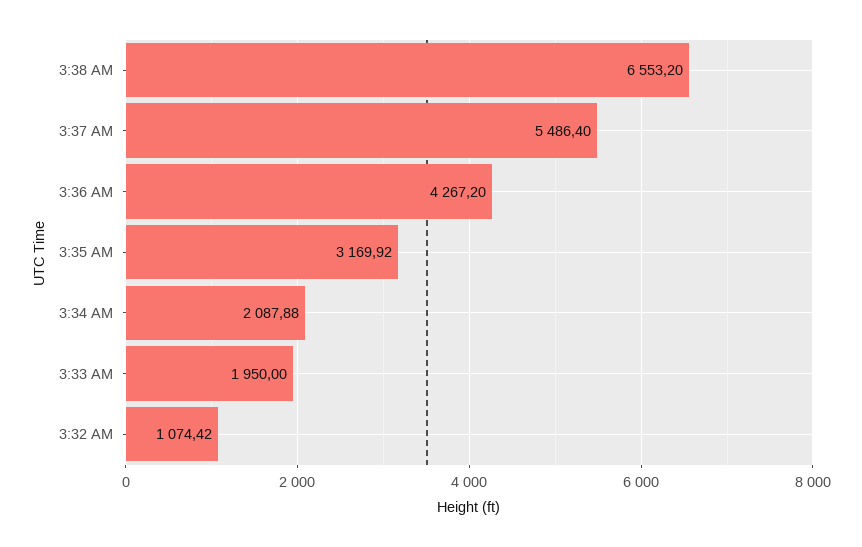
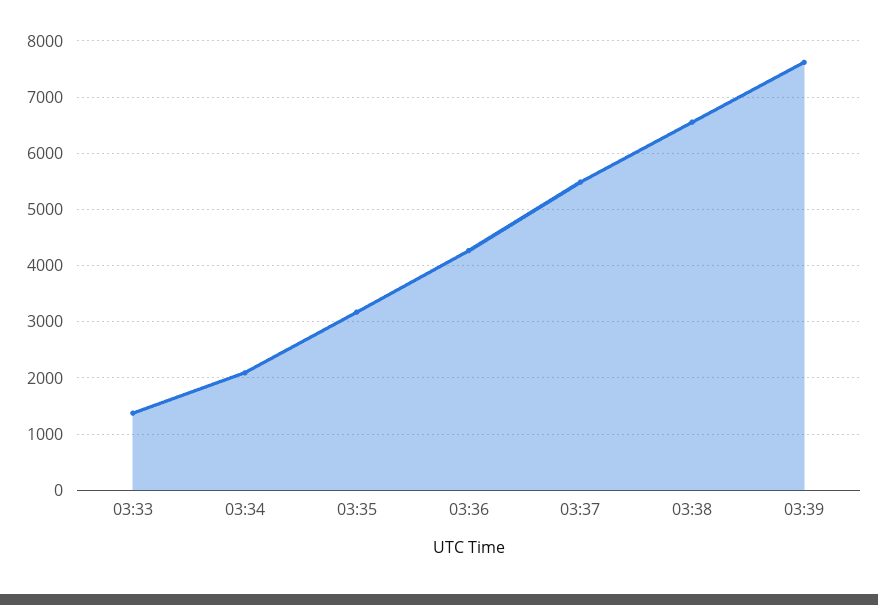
3:33 AM: 1950 -> 1400
3:32 AM: 1074.42 -> none
03:39: none -> 7600

